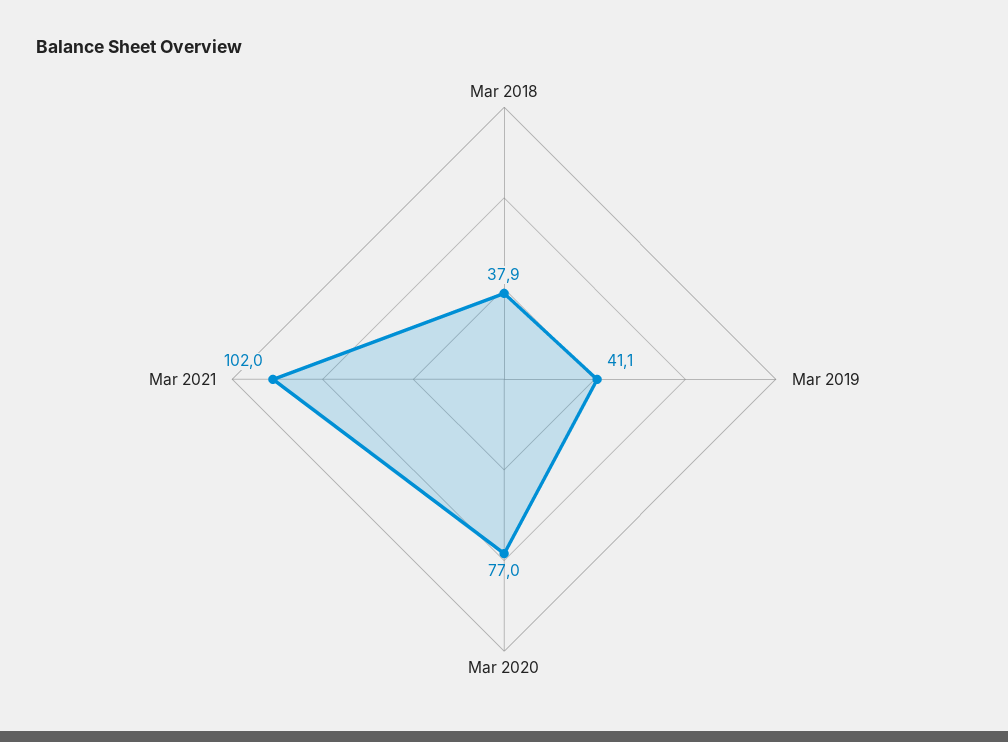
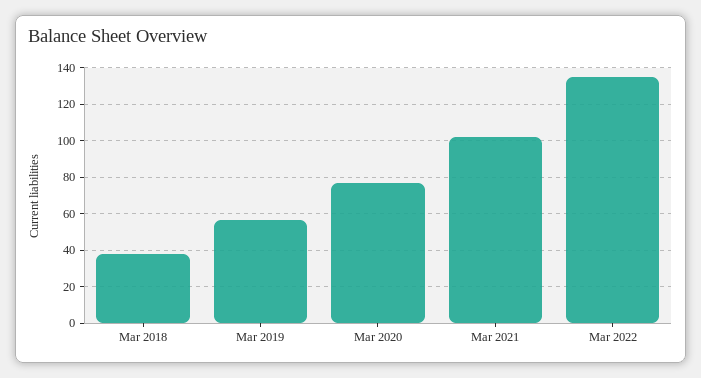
Mar 2019: 41.1 -> 55
Mar 2022: none -> 135

